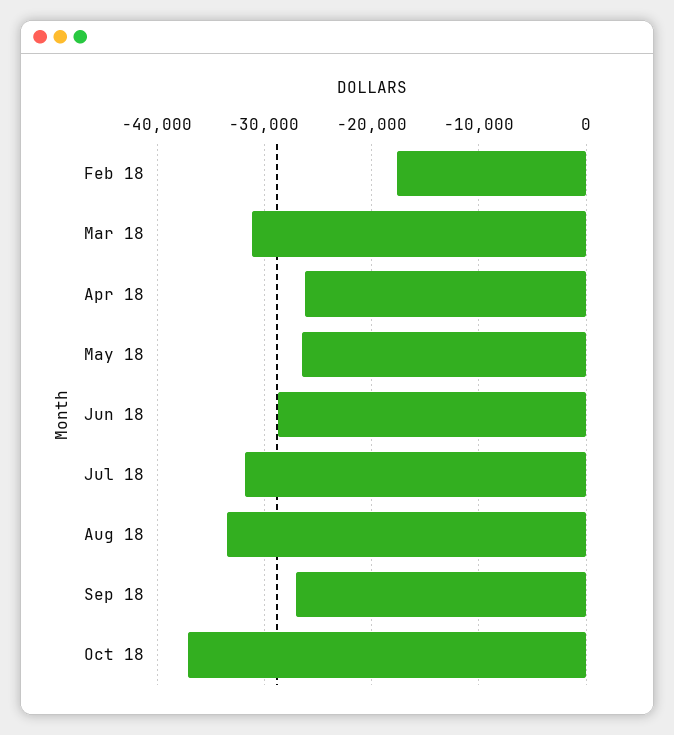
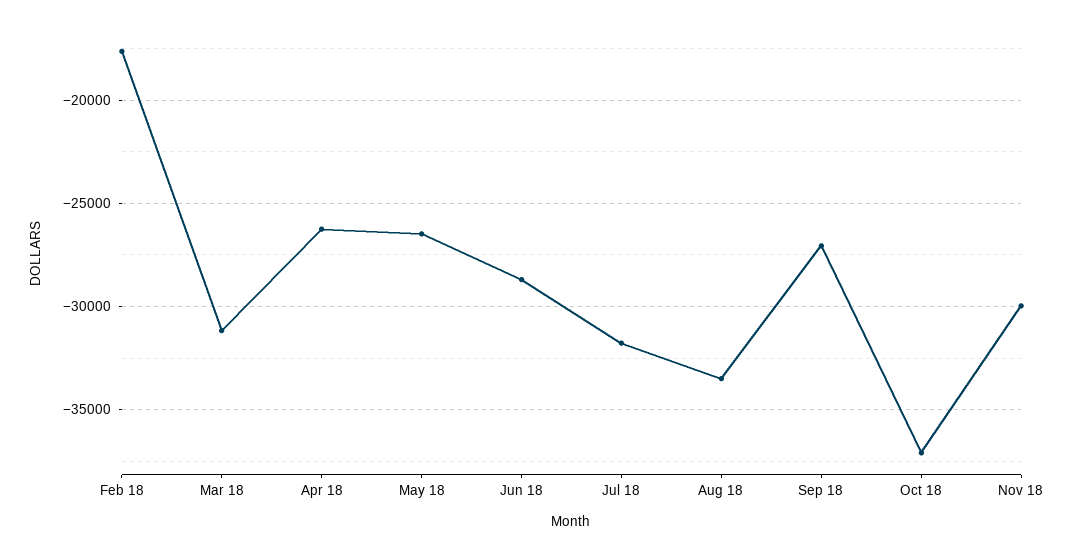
Nov 18: none -> -30000

